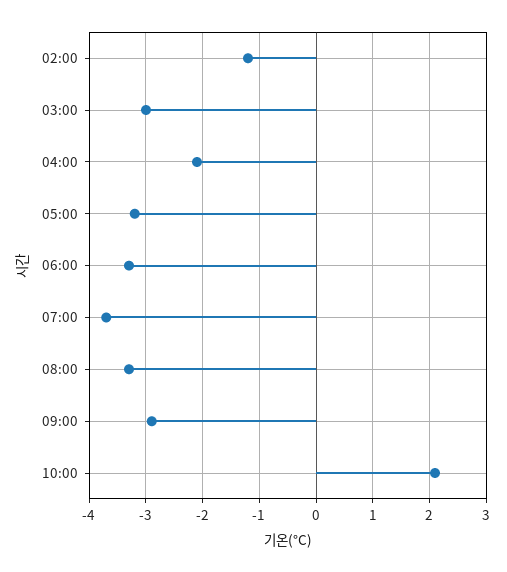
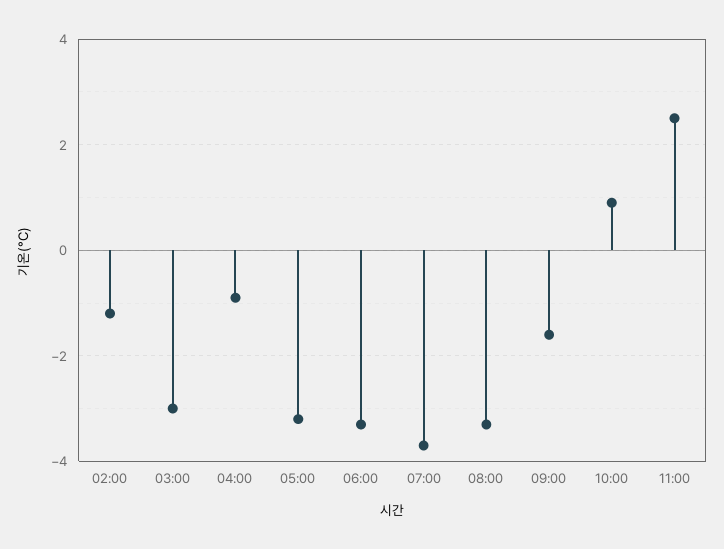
04:00: -2 -> -1
09:00: -3 -> -1.5
10:00: 2 -> 1
11:00: none -> 2.5

